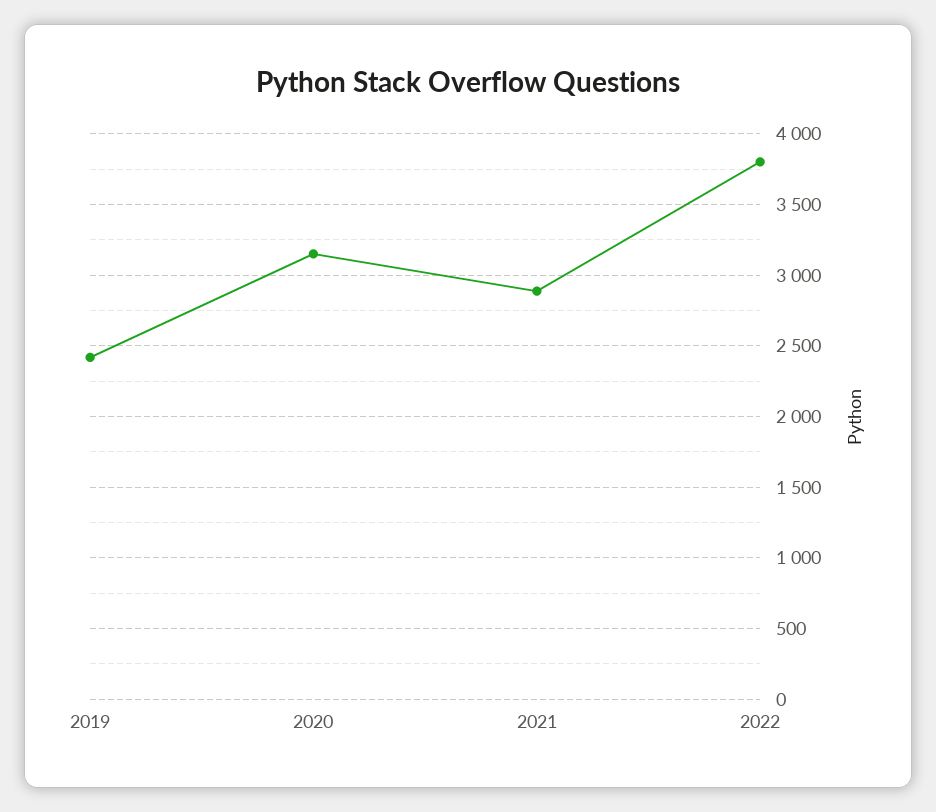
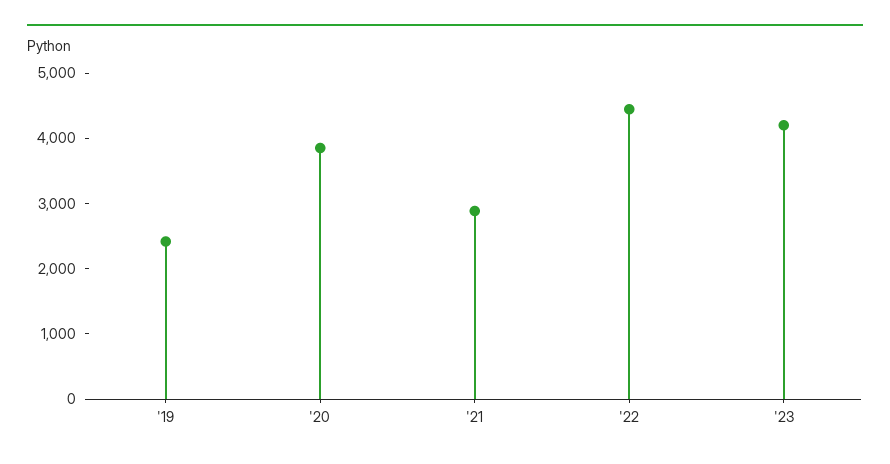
2020: 3150 -> 3800
2022: 3800 -> 4400
'23: none -> 4200

